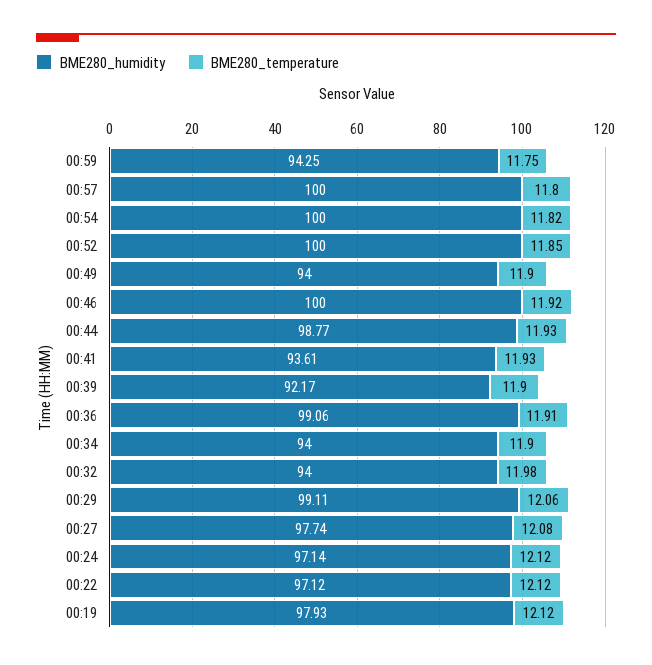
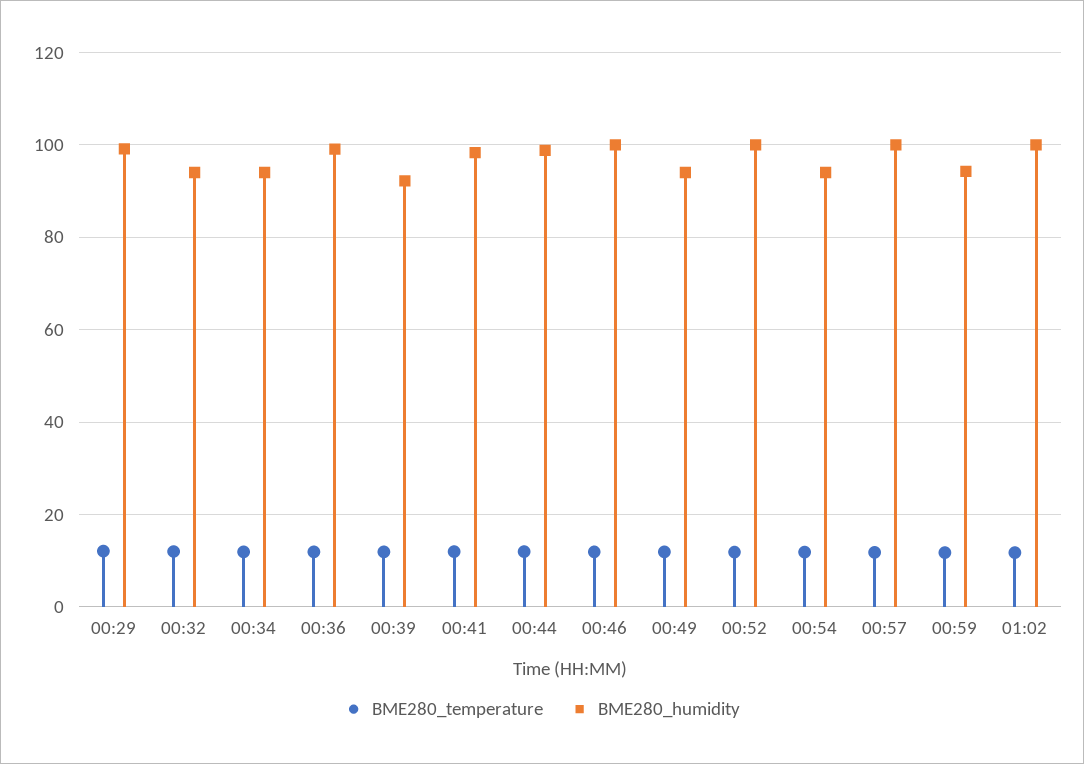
BME280_humidity, 00:54: 100 -> 94
BME280_humidity, 00:41: 93.61 -> 98
BME280_humidity, 00:27: 97.74 -> none
BME280_temperature, 00:27: 12.08 -> none
BME280_humidity, 00:24: 97.14 -> none
BME280_temperature, 00:24: 12.12 -> none
BME280_humidity, 00:22: 97.12 -> none
BME280_temperature, 00:22: 12.12 -> none
BME280_humidity, 00:19: 97.93 -> none
BME280_temperature, 00:19: 12.12 -> none
BME280_temperature, 01:02: none -> 12
BME280_humidity, 01:02: none -> 100

